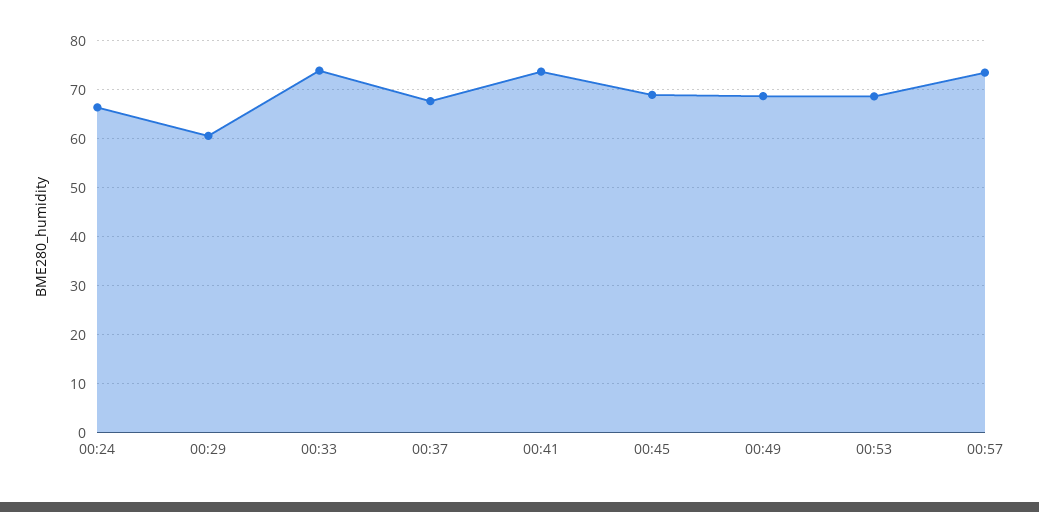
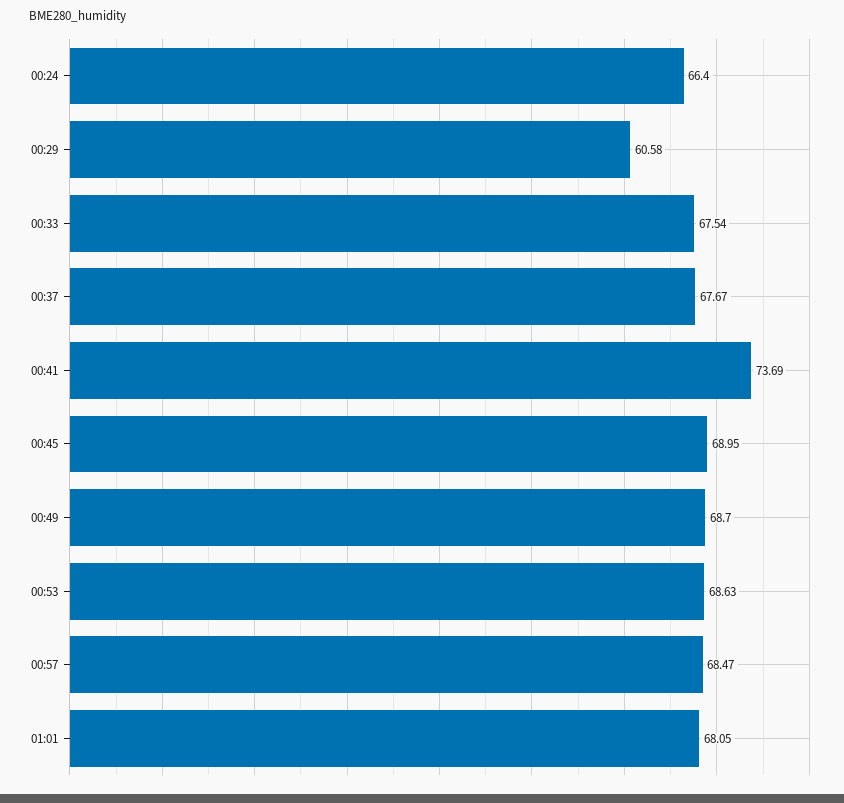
00:33: 74 -> 67.54
00:57: 74 -> 68.47
01:01: none -> 68.05

